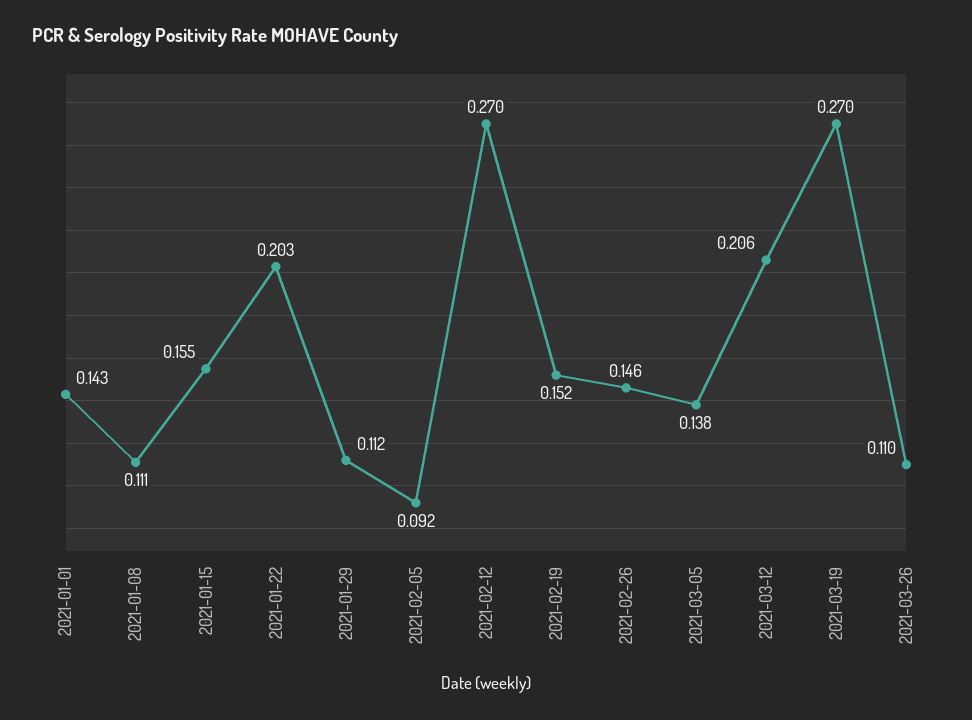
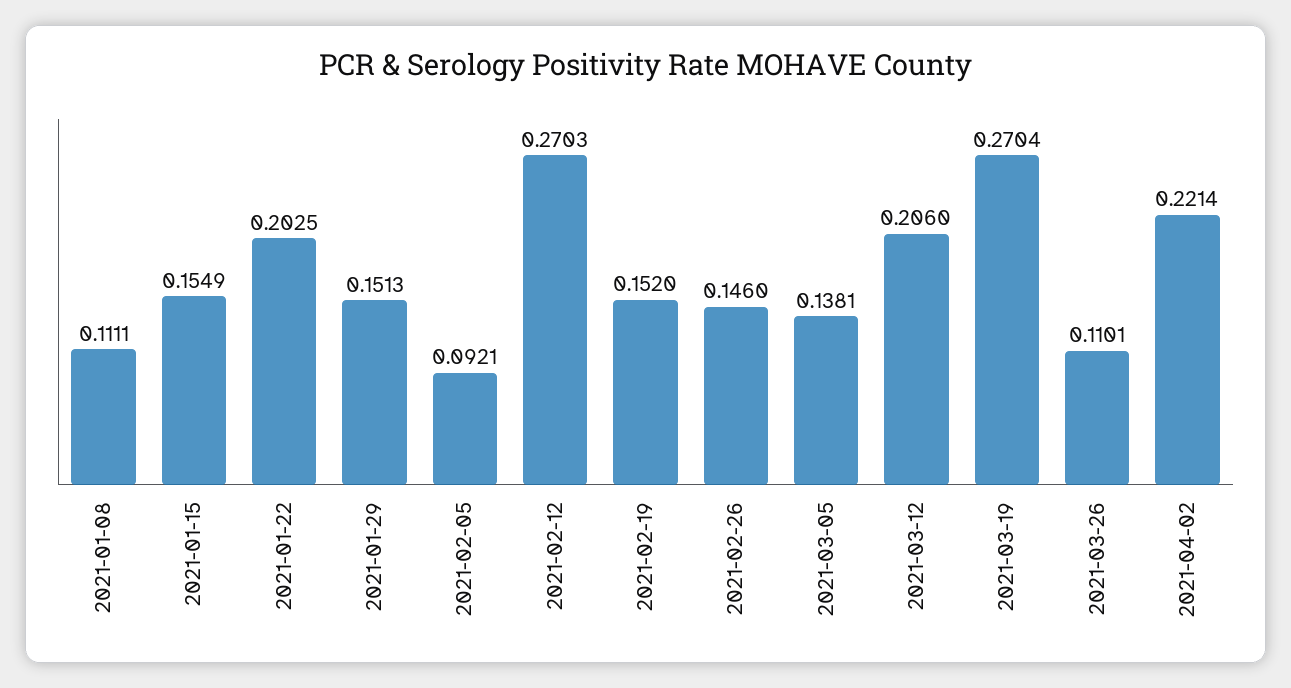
2021-01-01: 0.143 -> none
2021-01-29: 0.112 -> 0.1513
2021-04-02: none -> 0.2214

